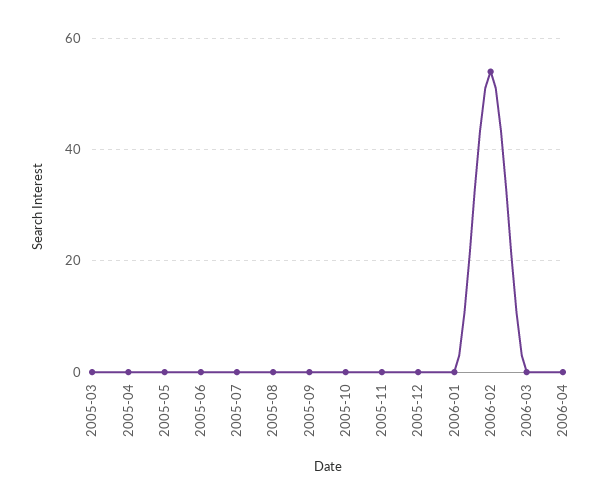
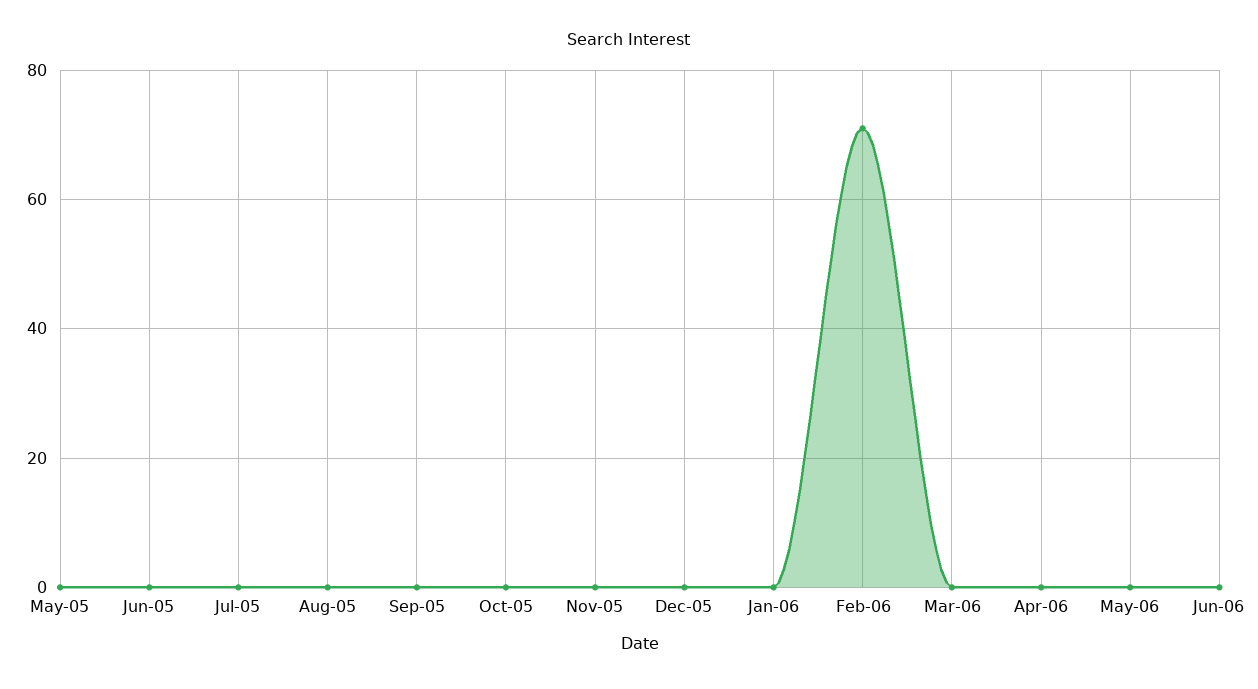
2005-03: 0 -> none
2005-04: 0 -> none
2006-02: 55 -> 70
May-06: none -> 0
Jun-06: none -> 0

